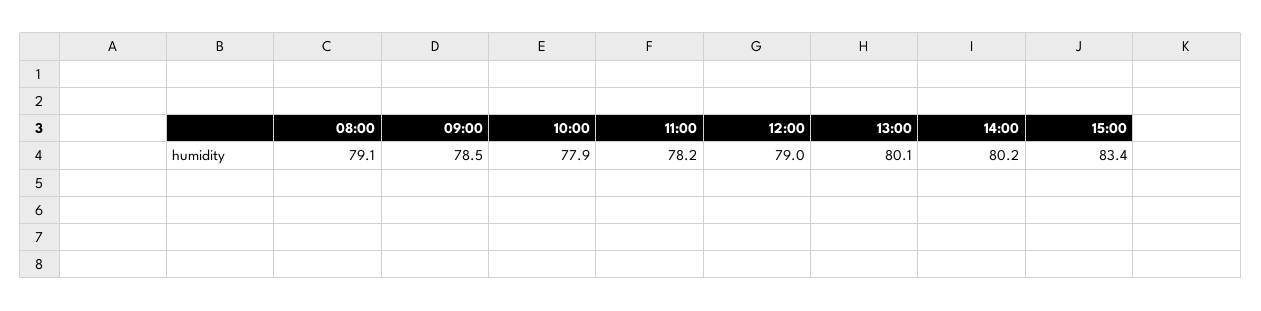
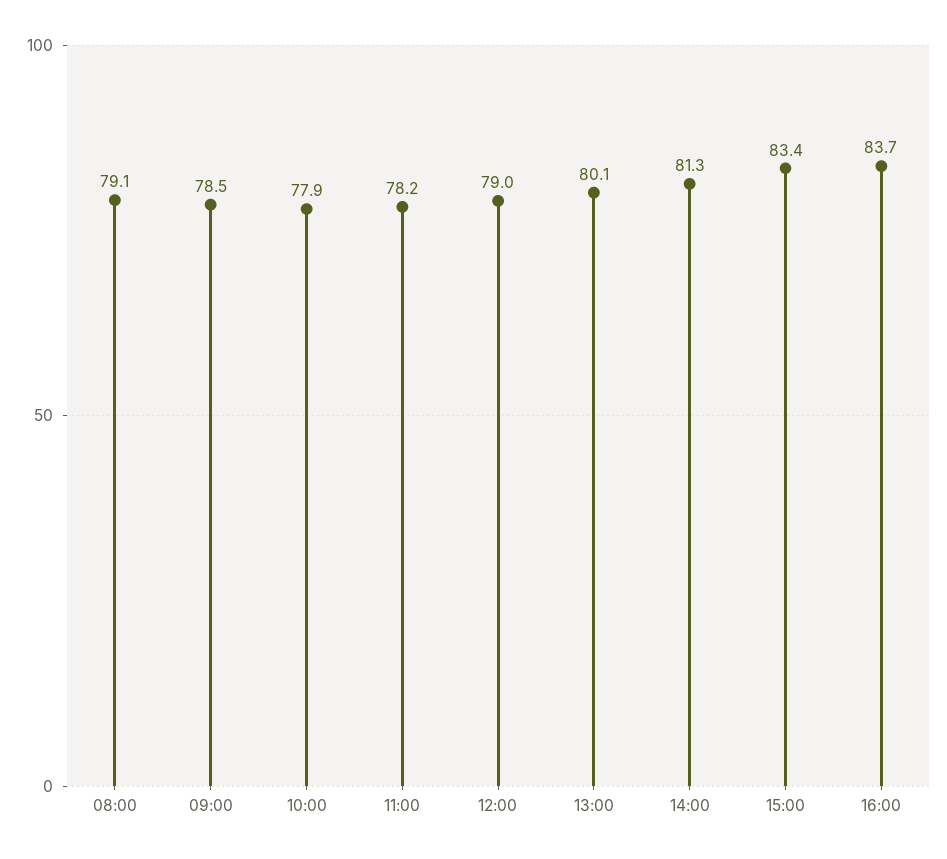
14:00: 80.2 -> 81.3
16:00: none -> 83.7

